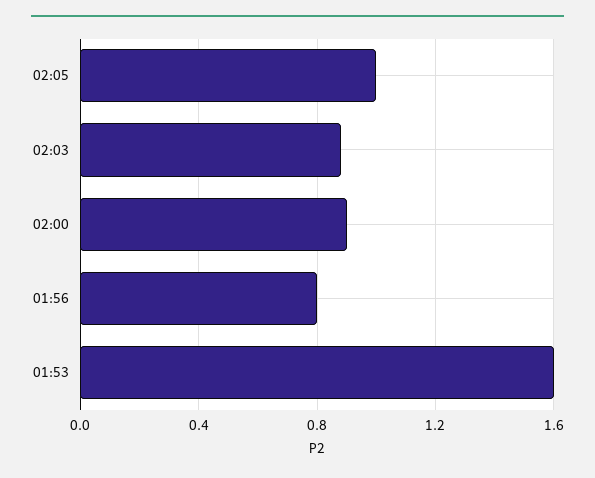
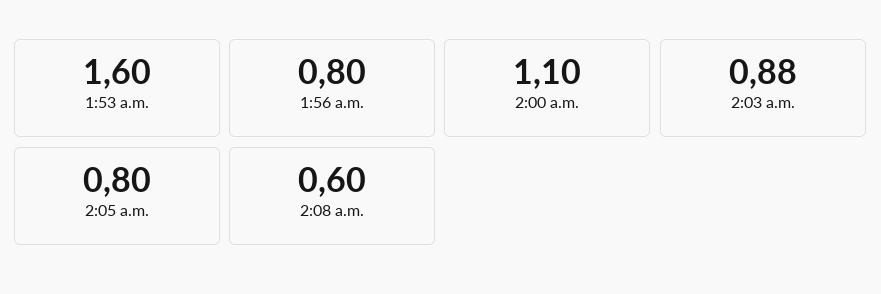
02:05: 1 -> 0.8
02:00: 0.9 -> 1.1
2:08 a.m.: none -> 0.6

